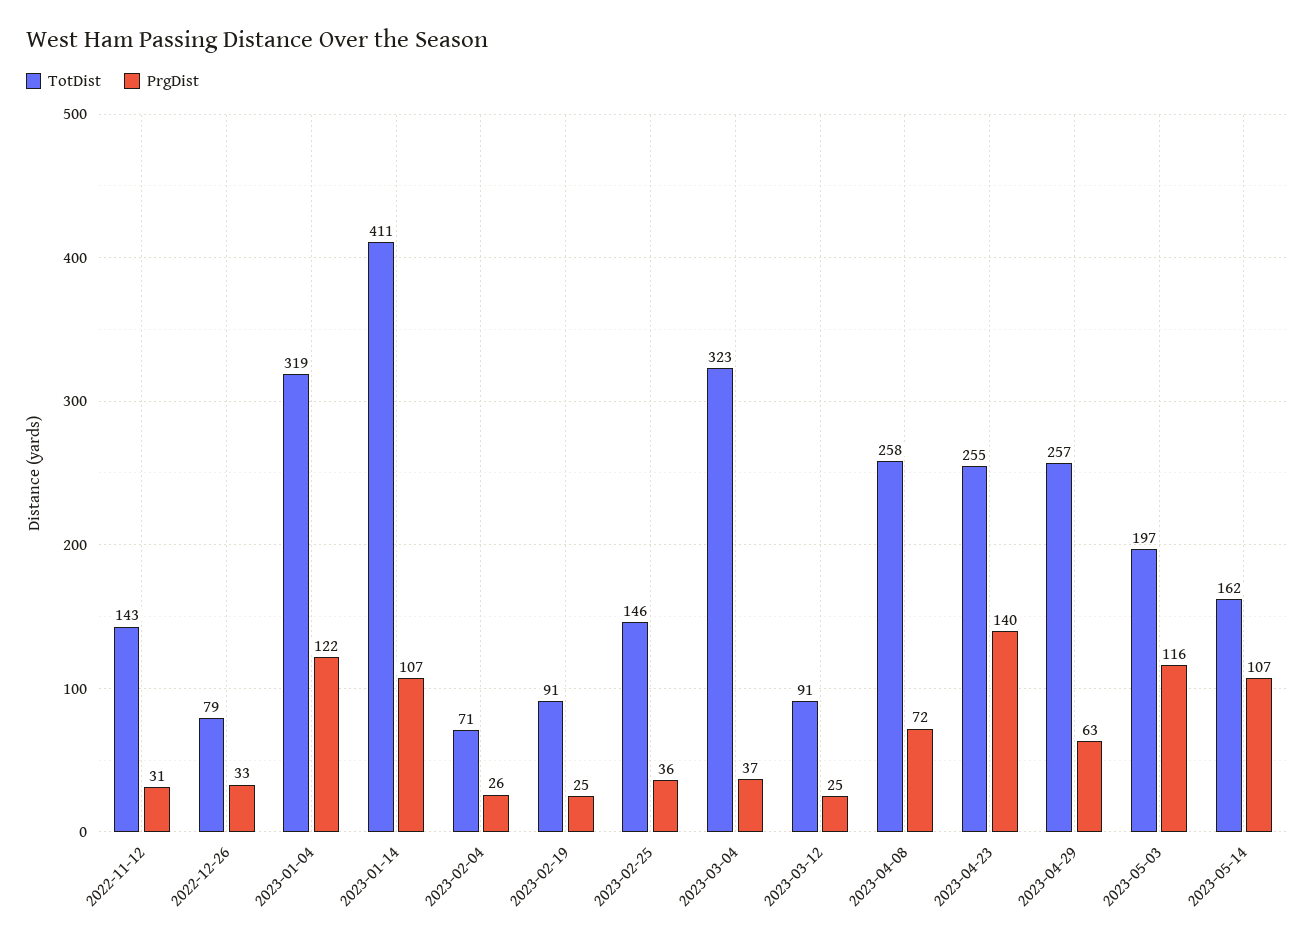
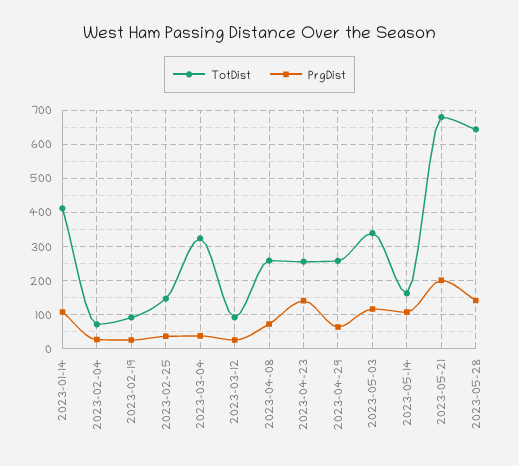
TotDist, 2022-11-12: 143 -> none
PrgDist, 2022-11-12: 31 -> none
TotDist, 2022-12-26: 79 -> none
PrgDist, 2022-12-26: 33 -> none
TotDist, 2023-01-04: 319 -> none
PrgDist, 2023-01-04: 122 -> none
TotDist, 2023-05-03: 197 -> 340
TotDist, 2023-05-21: none -> 680
PrgDist, 2023-05-21: none -> 200
TotDist, 2023-05-28: none -> 640
PrgDist, 2023-05-28: none -> 140

